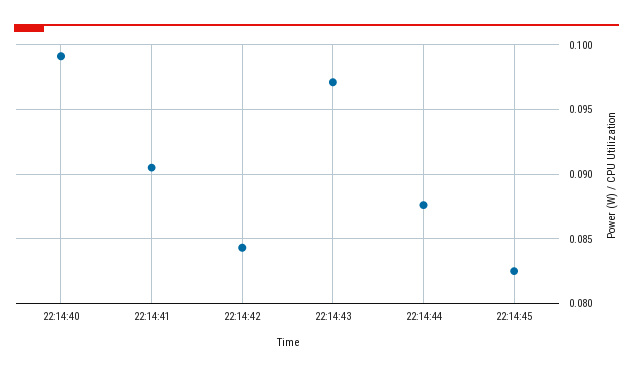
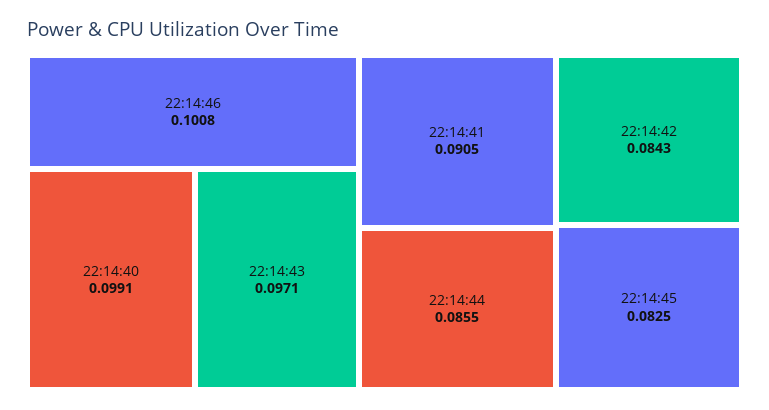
22:14:44: 0.0875 -> 0.0855
22:14:46: none -> 0.1008

